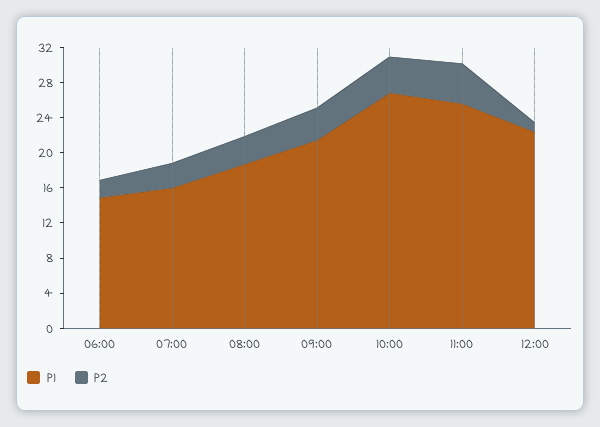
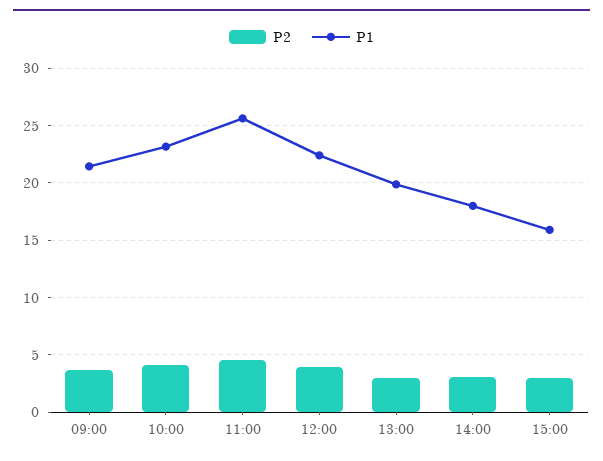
P1, 06:00: 15 -> none
P2, 06:00: 2 -> none
P1, 07:00: 16 -> none
P2, 07:00: 3 -> none
P1, 08:00: 19 -> none
P2, 08:00: 3 -> none
P1, 10:00: 27 -> 23
P2, 12:00: 1 -> 4
P2, 13:00: none -> 3
P1, 13:00: none -> 20
P2, 14:00: none -> 3
P1, 14:00: none -> 18
P2, 15:00: none -> 3
P1, 15:00: none -> 16

